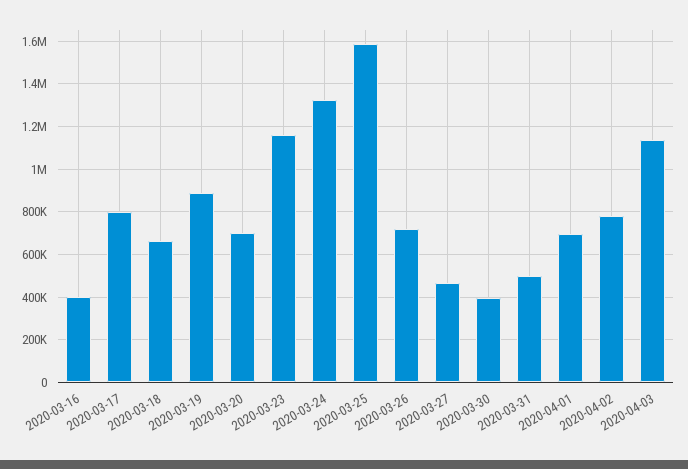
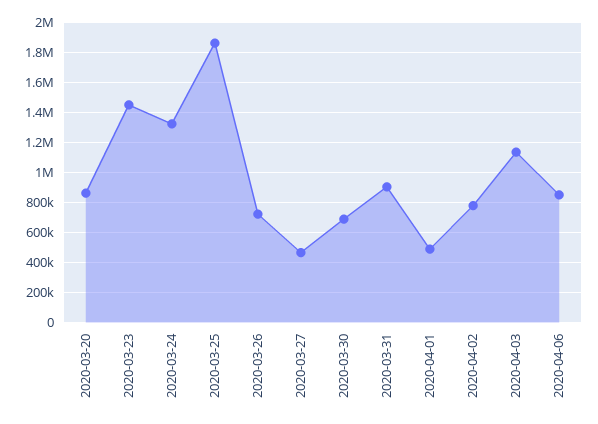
2020-03-16: 400000 -> none
2020-03-17: 800000 -> none
2020-03-18: 650000 -> none
2020-03-19: 900000 -> none
2020-03-20: 700000 -> 850000
2020-03-23: 1150000 -> 1450000
2020-03-25: 1600000 -> 1850000
2020-03-30: 400000 -> 700000
2020-03-31: 500000 -> 900000
2020-04-01: 700000 -> 500000
2020-04-06: none -> 850000

